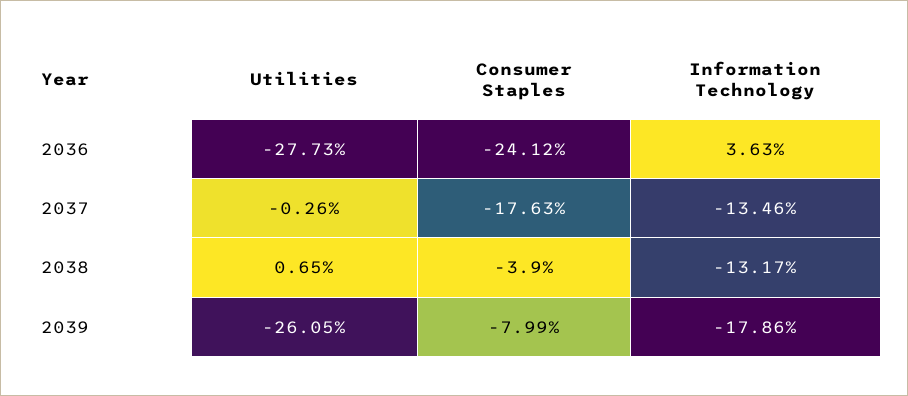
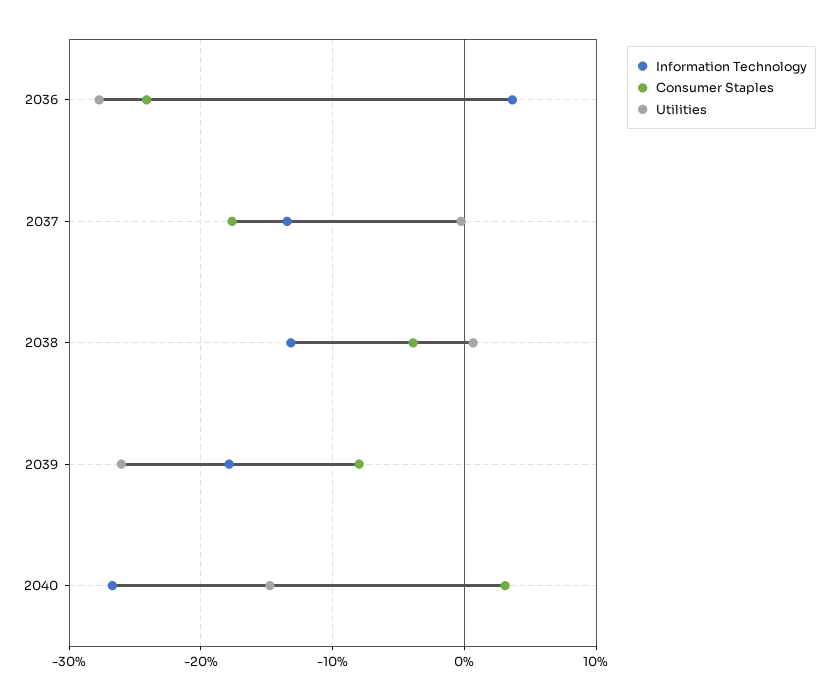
Information Technology, 2040: none -> -27
Consumer Staples, 2040: none -> 3
Utilities, 2040: none -> -15

